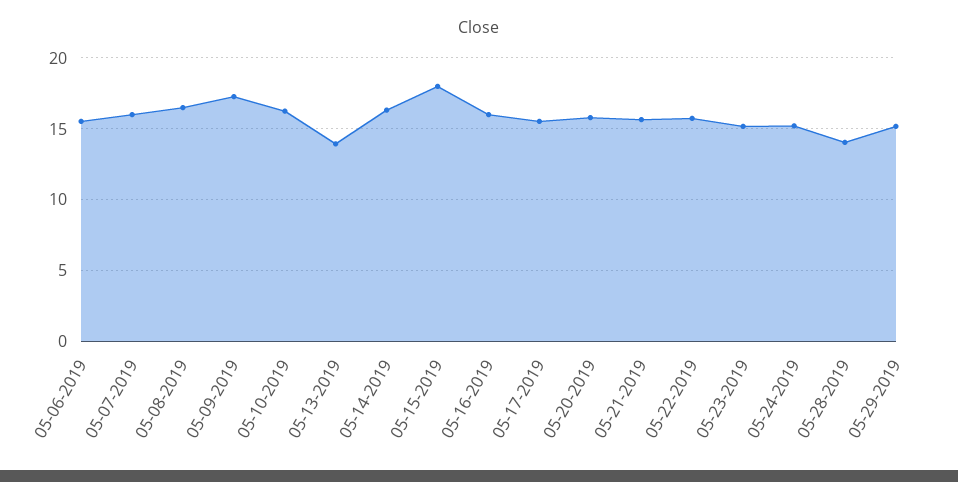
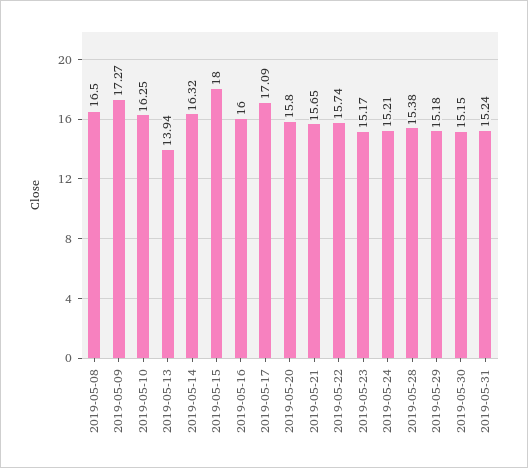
05-06-2019: 15.5 -> none
05-07-2019: 16 -> none
05-17-2019: 15.5 -> 17.09
05-28-2019: 14 -> 15.38
2019-05-30: none -> 15.15
2019-05-31: none -> 15.24

